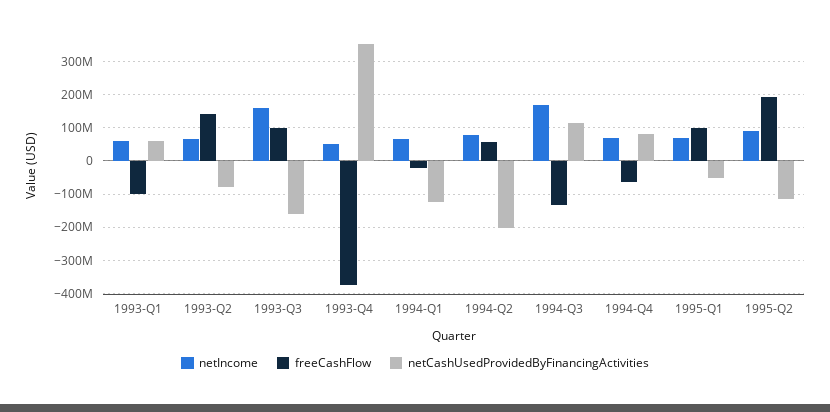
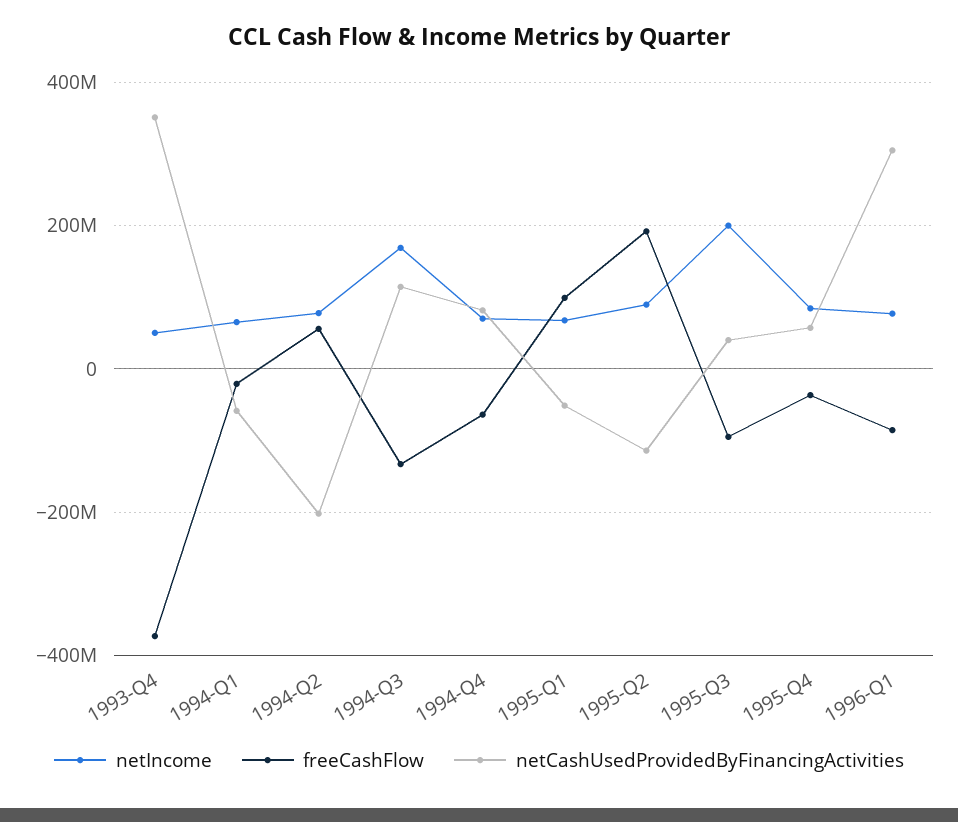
netIncome, 1993-Q1: 60000000 -> none
freeCashFlow, 1993-Q1: -100000000 -> none
netCashUsedProvidedByFinancingActivities, 1993-Q1: 60000000 -> none
netIncome, 1993-Q2: 60000000 -> none
freeCashFlow, 1993-Q2: 140000000 -> none
netCashUsedProvidedByFinancingActivities, 1993-Q2: -80000000 -> none
netIncome, 1993-Q3: 160000000 -> none
freeCashFlow, 1993-Q3: 100000000 -> none
netCashUsedProvidedByFinancingActivities, 1993-Q3: -160000000 -> none
netCashUsedProvidedByFinancingActivities, 1994-Q1: -120000000 -> -60000000
netIncome, 1995-Q3: none -> 200000000
freeCashFlow, 1995-Q3: none -> -100000000
netCashUsedProvidedByFinancingActivities, 1995-Q3: none -> 40000000
netIncome, 1995-Q4: none -> 80000000
freeCashFlow, 1995-Q4: none -> -40000000
netCashUsedProvidedByFinancingActivities, 1995-Q4: none -> 60000000
netIncome, 1996-Q1: none -> 80000000
freeCashFlow, 1996-Q1: none -> -80000000
netCashUsedProvidedByFinancingActivities, 1996-Q1: none -> 300000000

